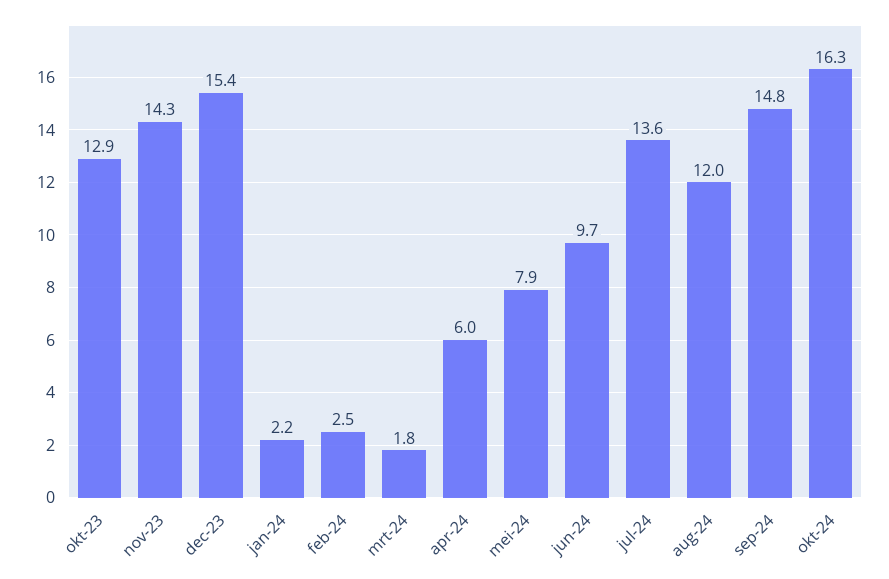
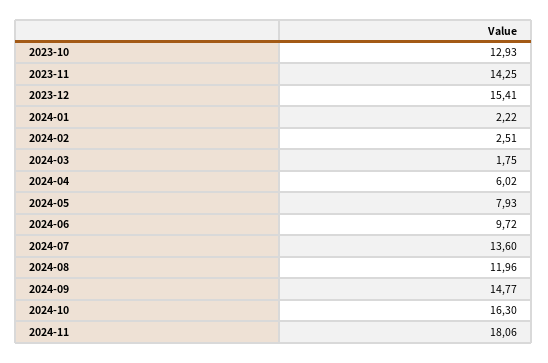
2024-11: none -> 18.06

